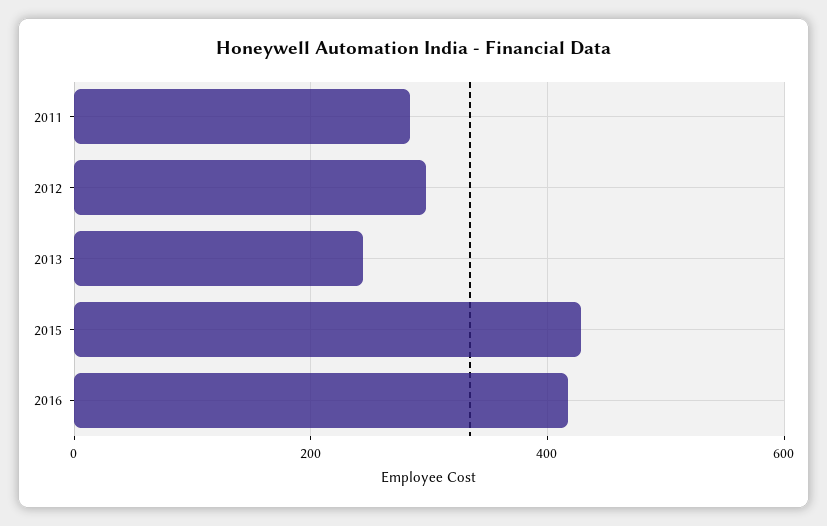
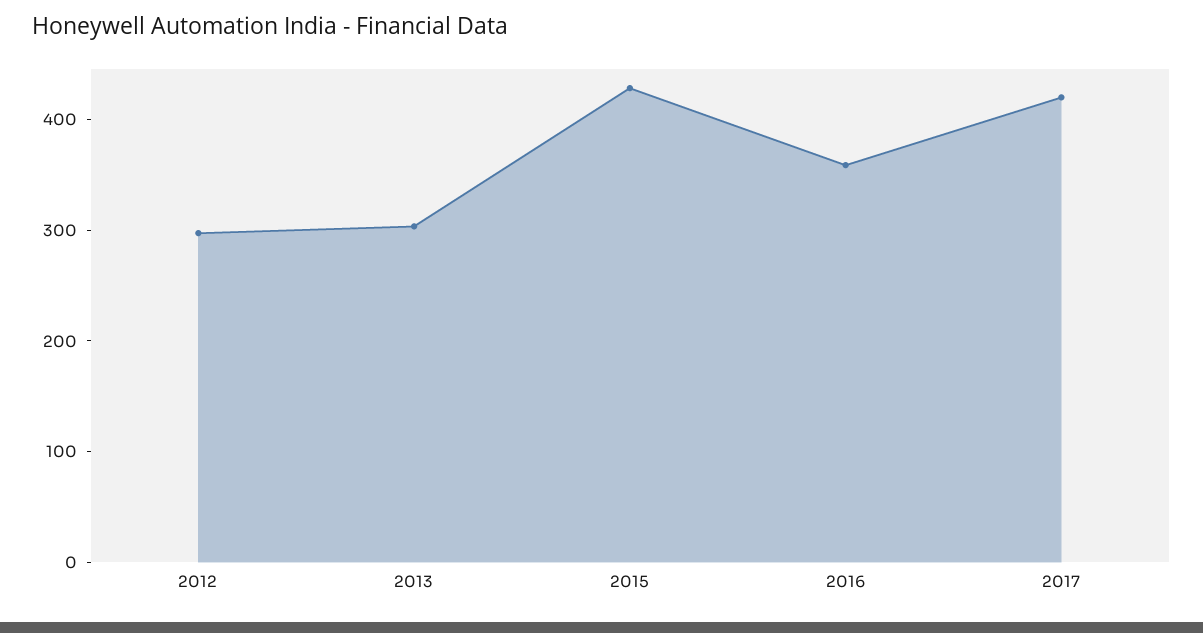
2011: 280 -> none
2013: 240 -> 300
2016: 420 -> 360
2017: none -> 420

